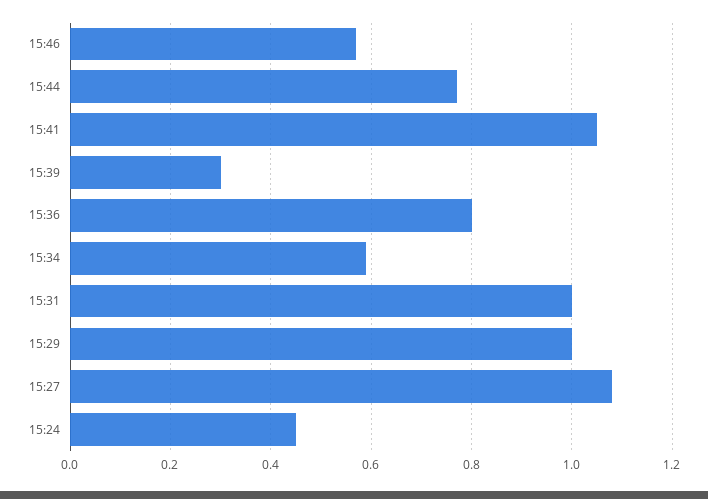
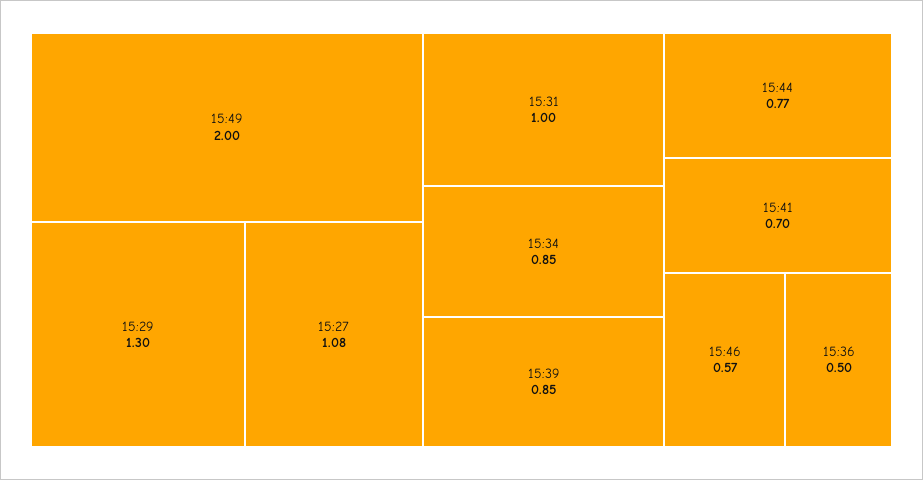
15:41: 1.05 -> 0.7
15:39: 0.3 -> 0.85
15:36: 0.8 -> 0.5
15:34: 0.6 -> 0.85
15:29: 1 -> 1.3
15:24: 0.45 -> none
15:49: none -> 2

